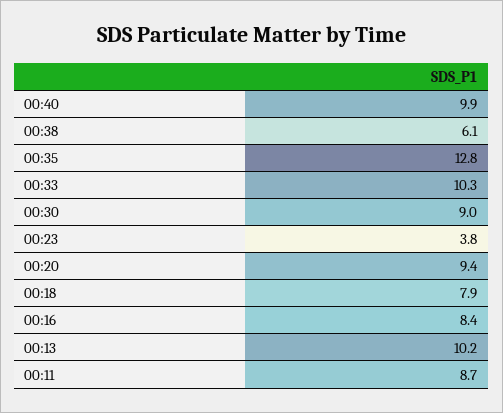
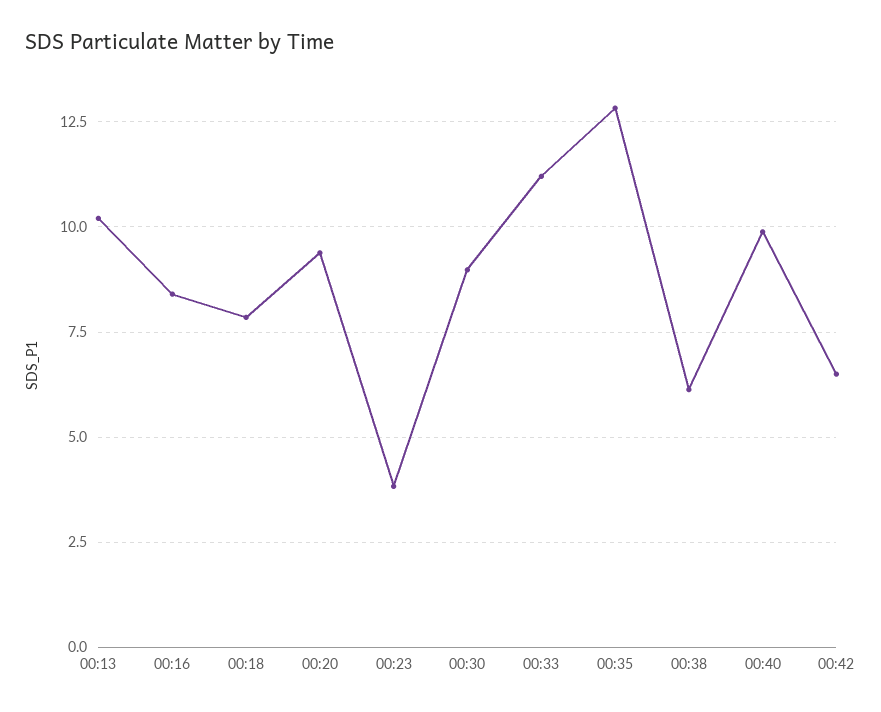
00:33: 10.3 -> 11.25
00:11: 8.7 -> none
00:42: none -> 6.5

